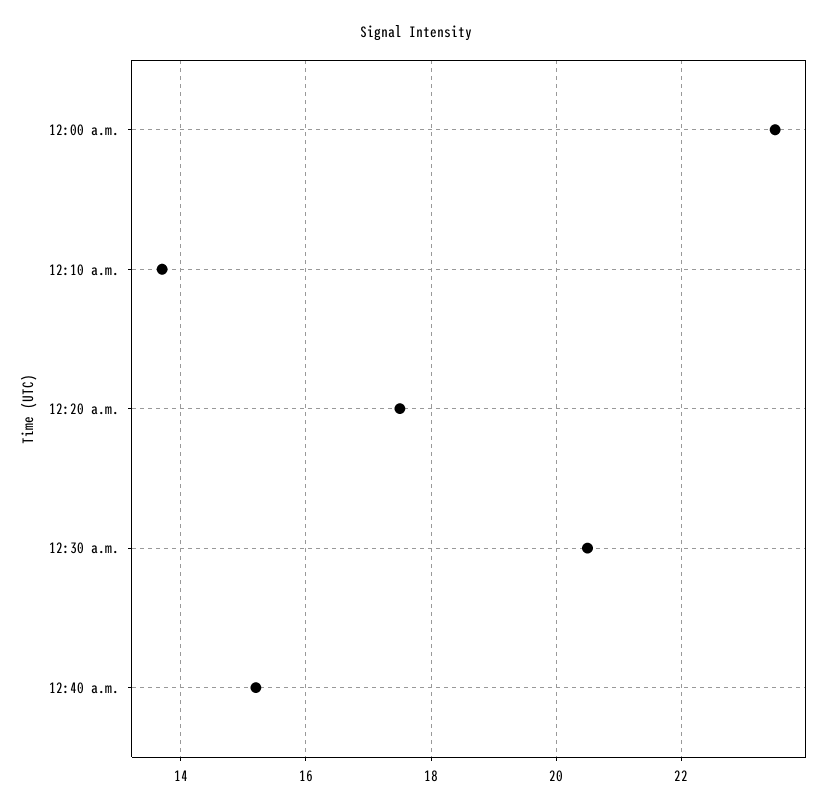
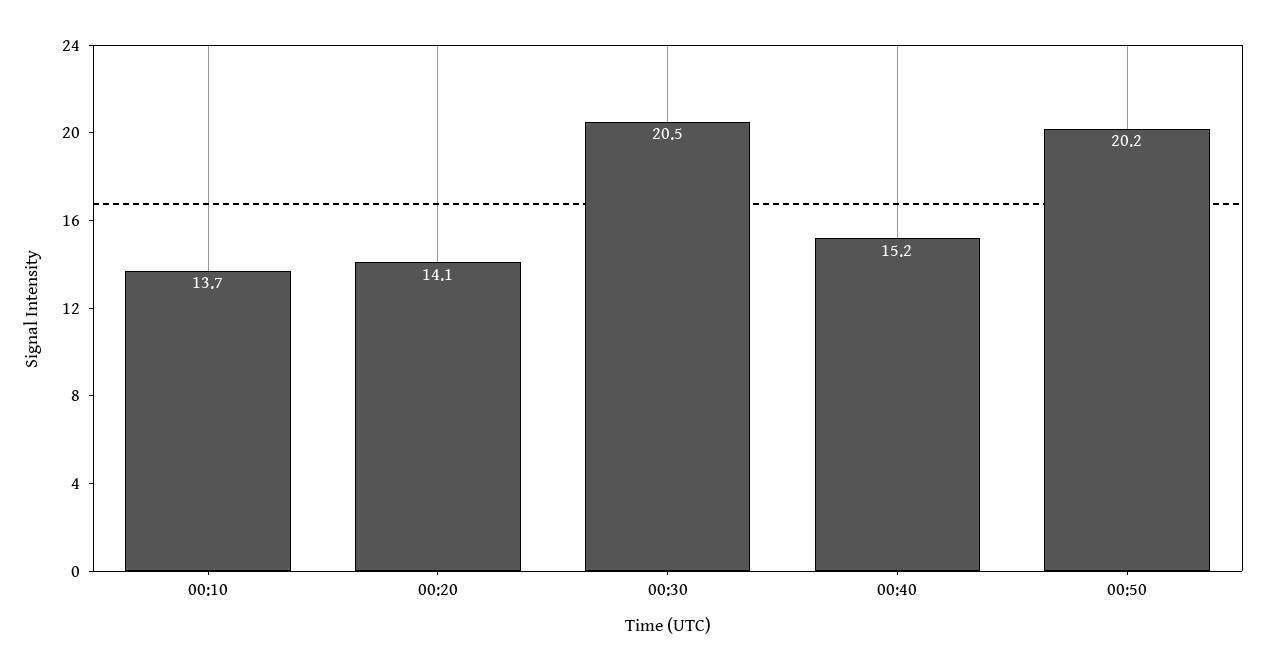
12:00 a.m.: 23.5 -> none
12:20 a.m.: 17.5 -> 14.1
00:50: none -> 20.2

